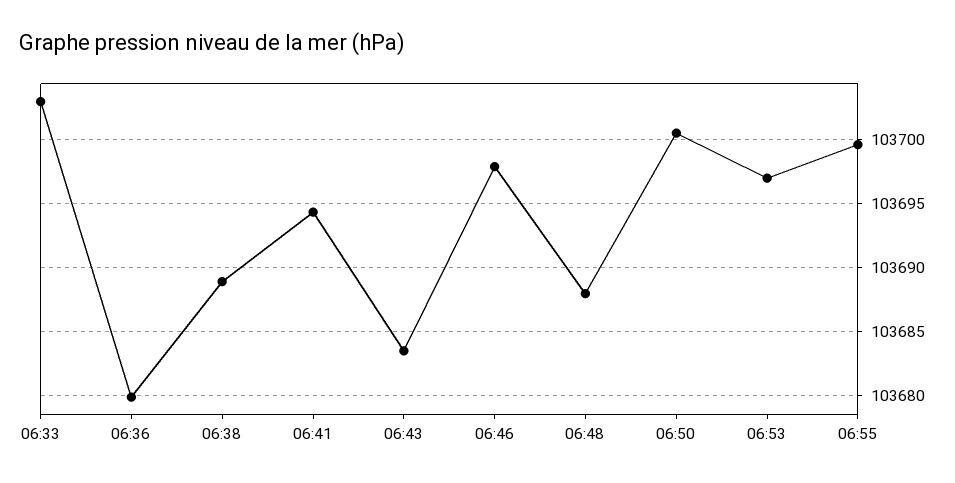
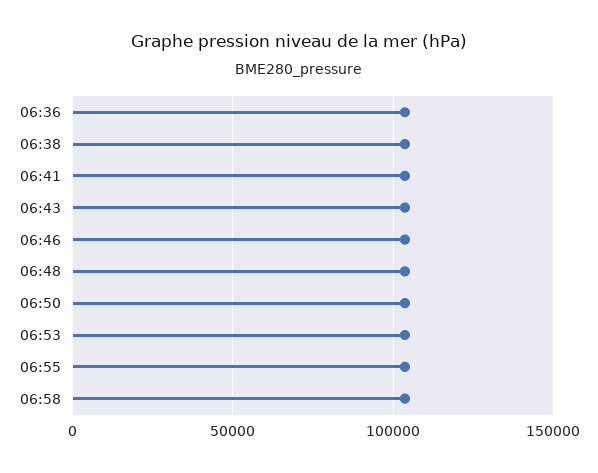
06:33: 103703 -> none
06:58: none -> 105000

